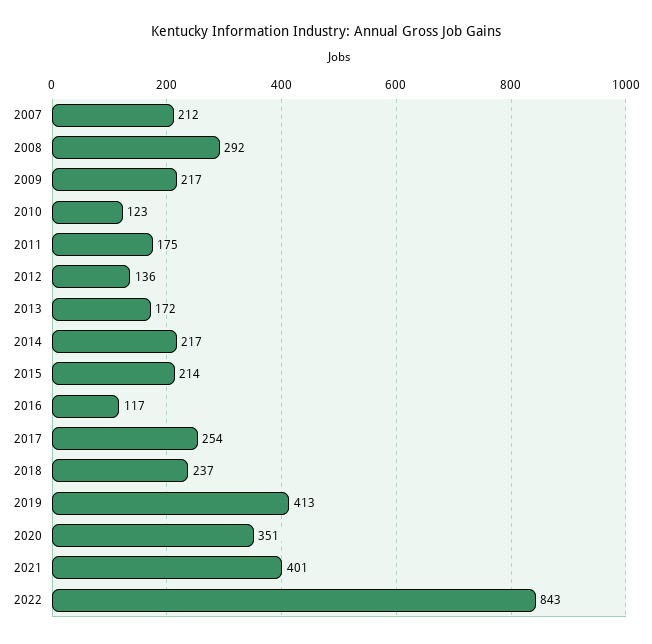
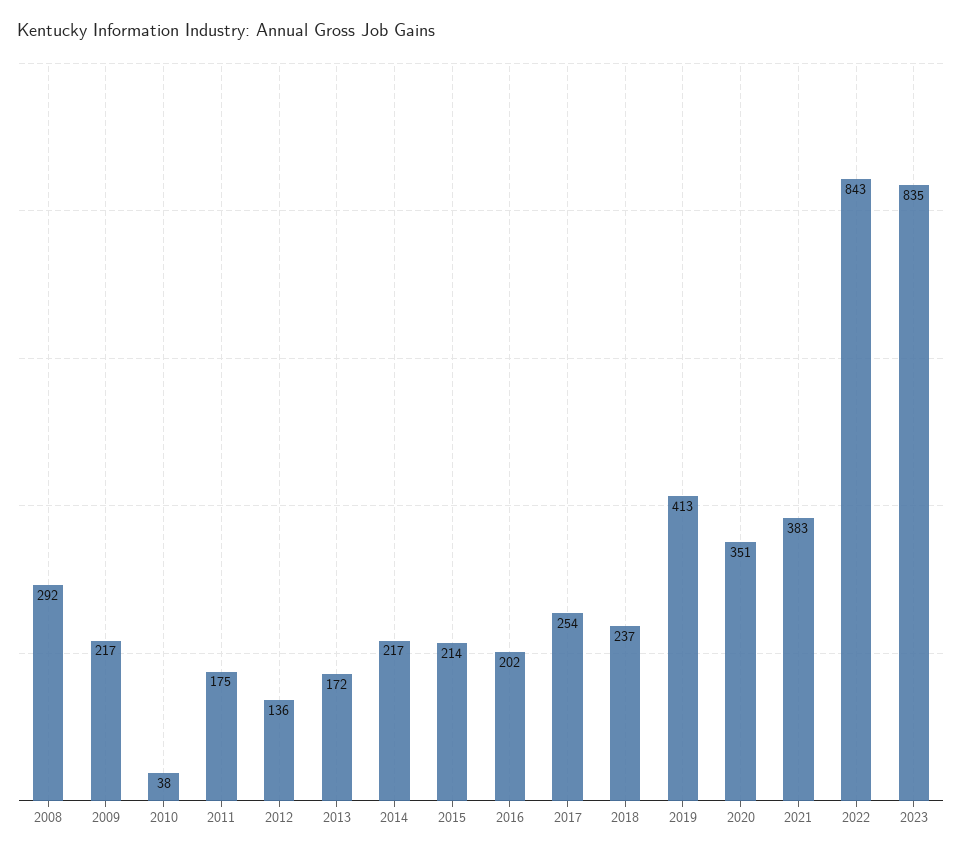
2007: 212 -> none
2010: 123 -> 38
2016: 117 -> 202
2021: 401 -> 383
2023: none -> 835

